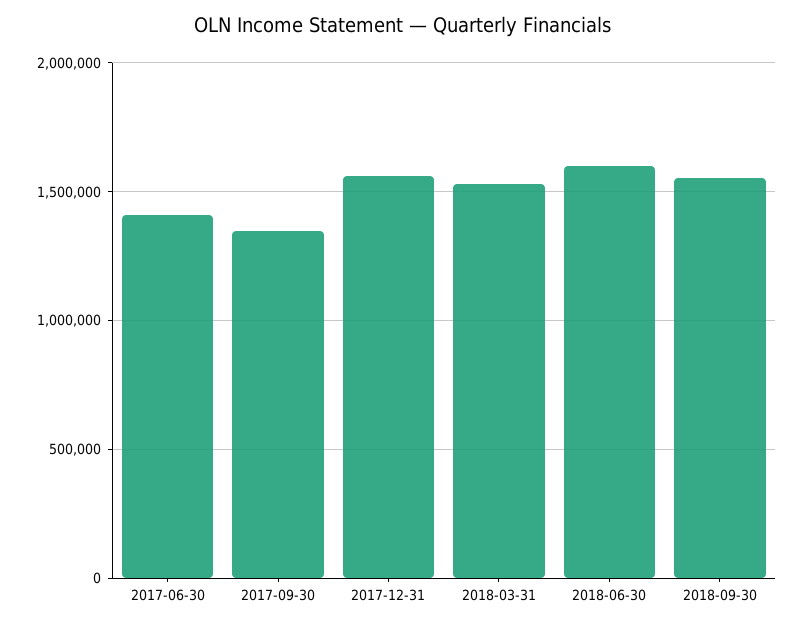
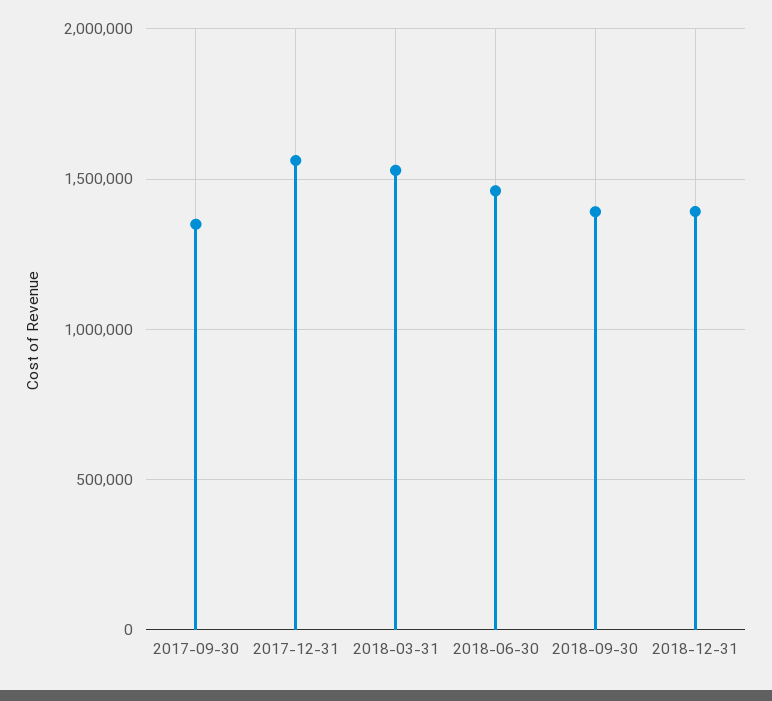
2017-06-30: 1400000 -> none
2018-06-30: 1600000 -> 1450000
2018-09-30: 1550000 -> 1400000
2018-12-31: none -> 1400000

